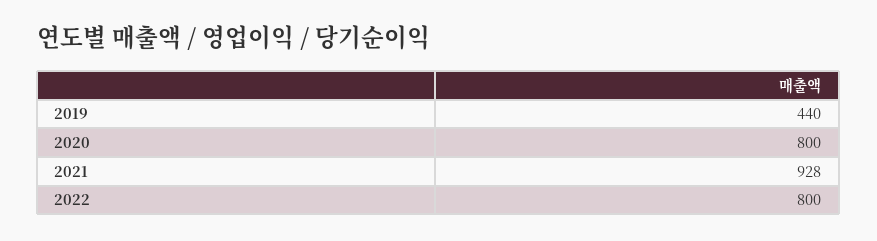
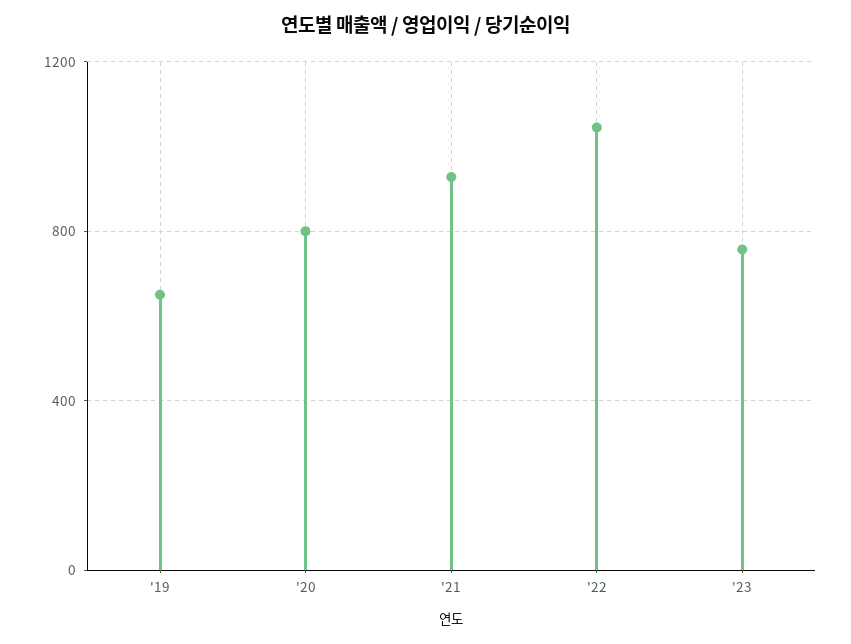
2019: 440 -> 650
2022: 800 -> 1050
'23: none -> 750

